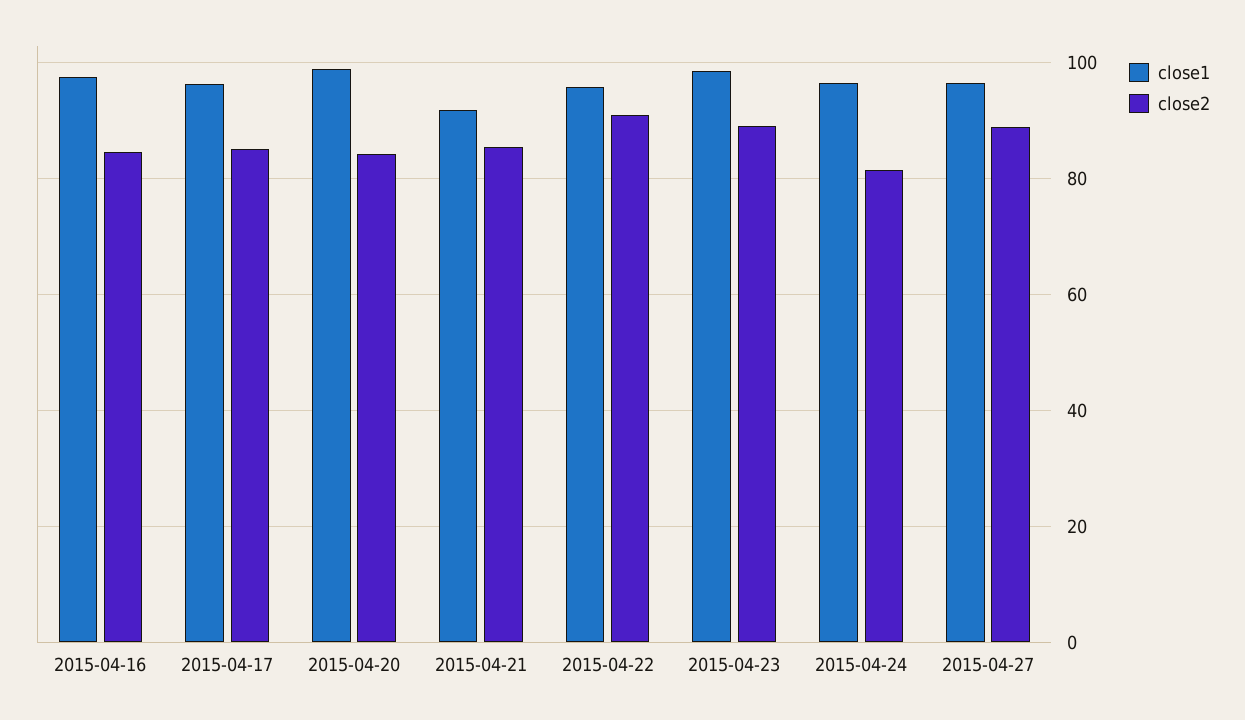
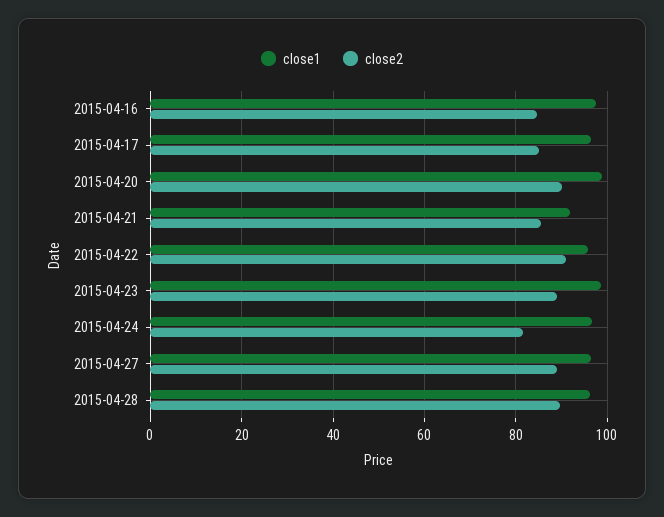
close2, 2015-04-20: 84 -> 90
close1, 2015-04-28: none -> 96
close2, 2015-04-28: none -> 90

